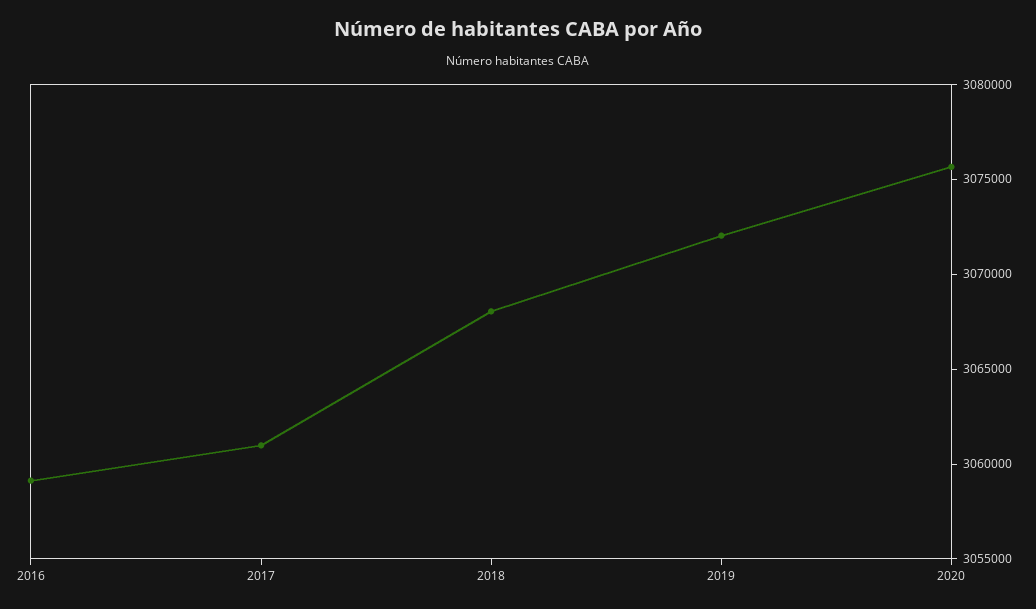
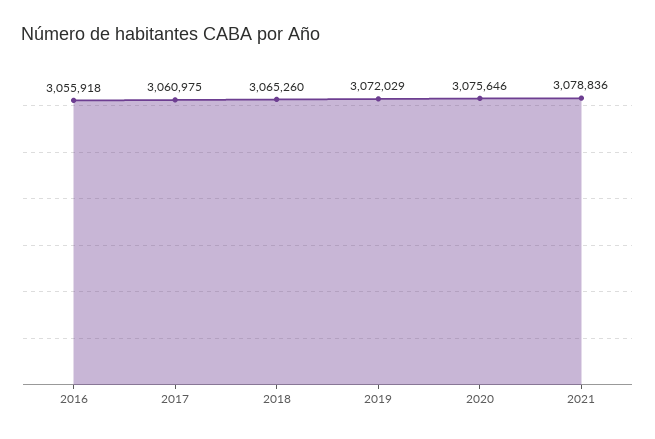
2016: 3059000 -> 3055918
2018: 3068000 -> 3065260
2021: none -> 3078836

